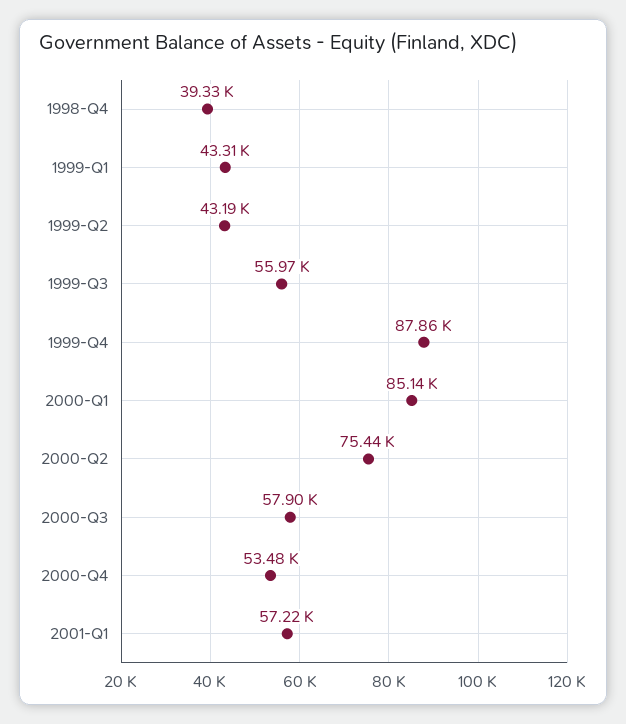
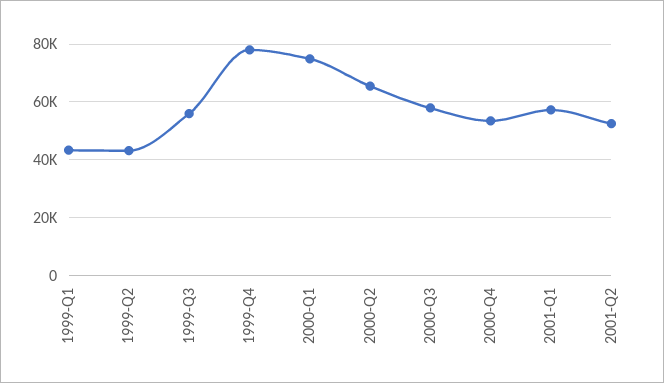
1998-Q4: 39330 -> none
1999-Q4: 87860 -> 77500
2000-Q1: 85140 -> 75000
2000-Q2: 75440 -> 65000
2001-Q2: none -> 52500

